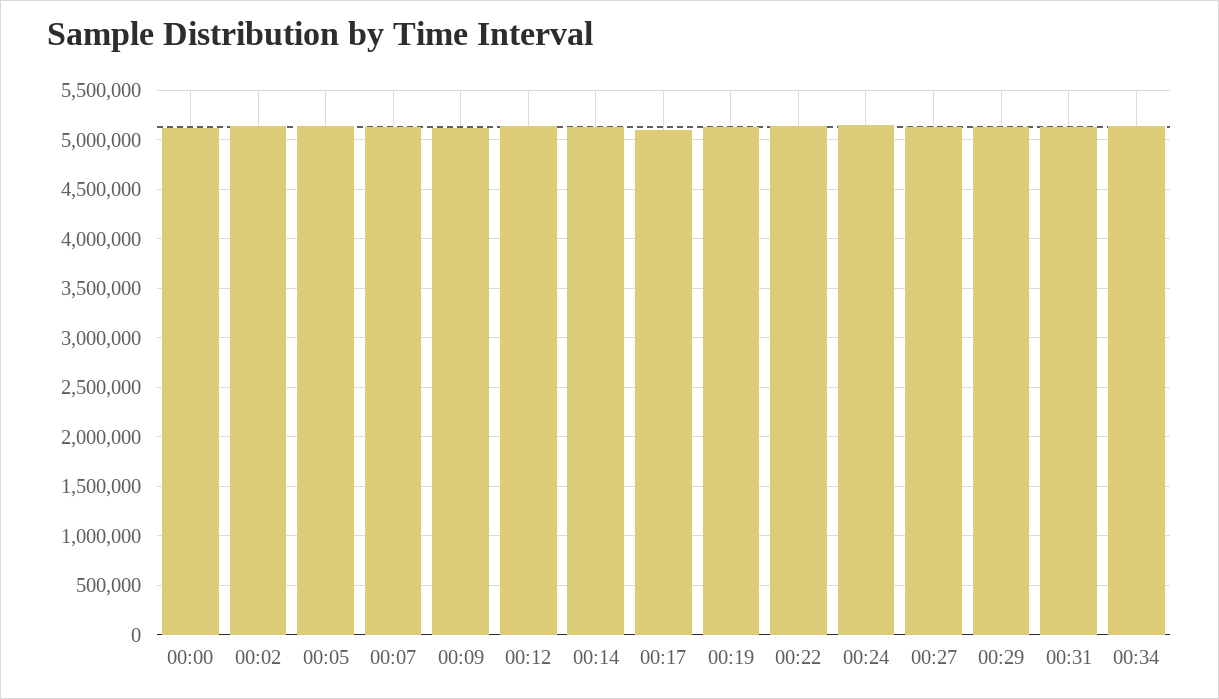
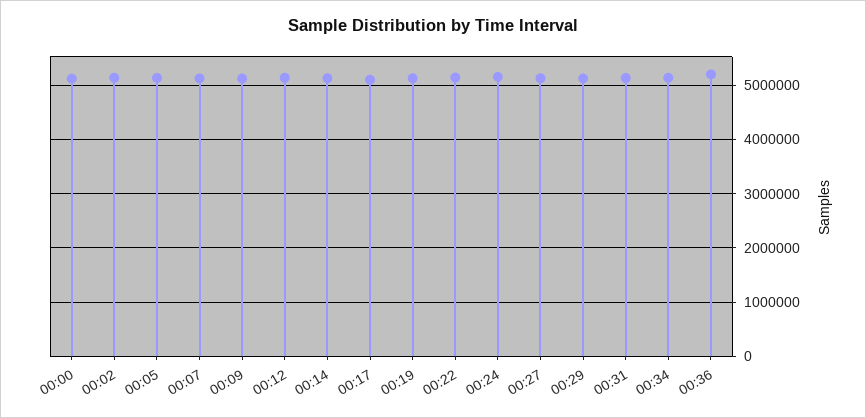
00:36: none -> 5200000

